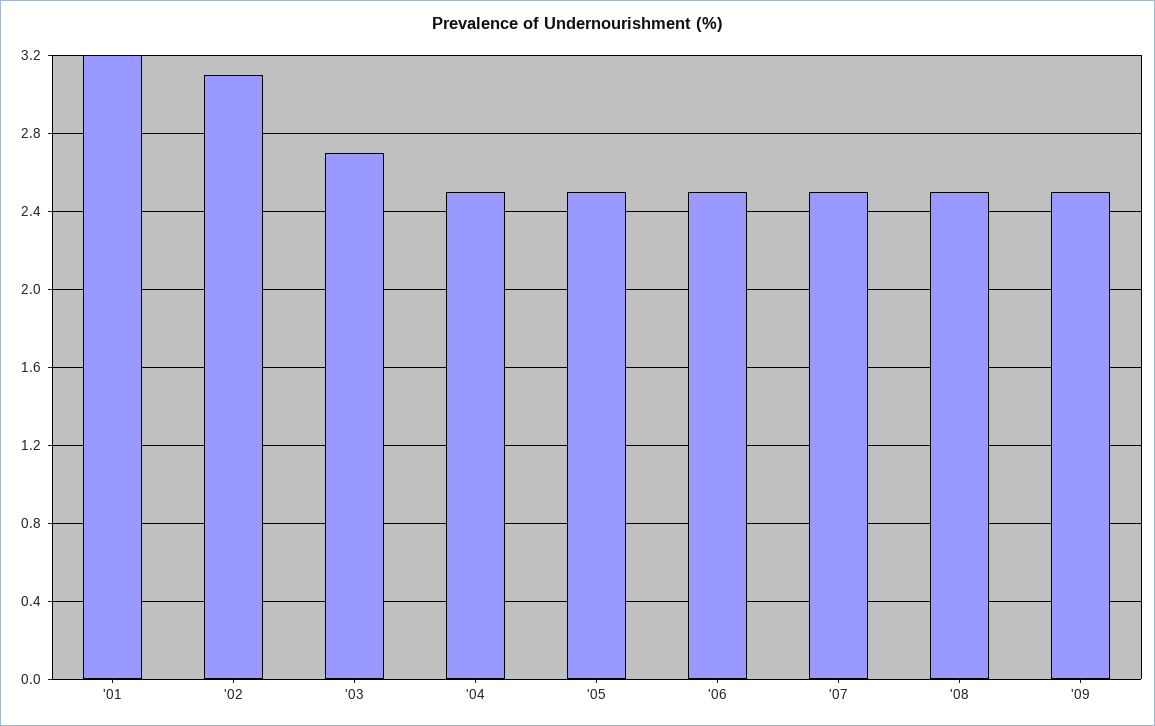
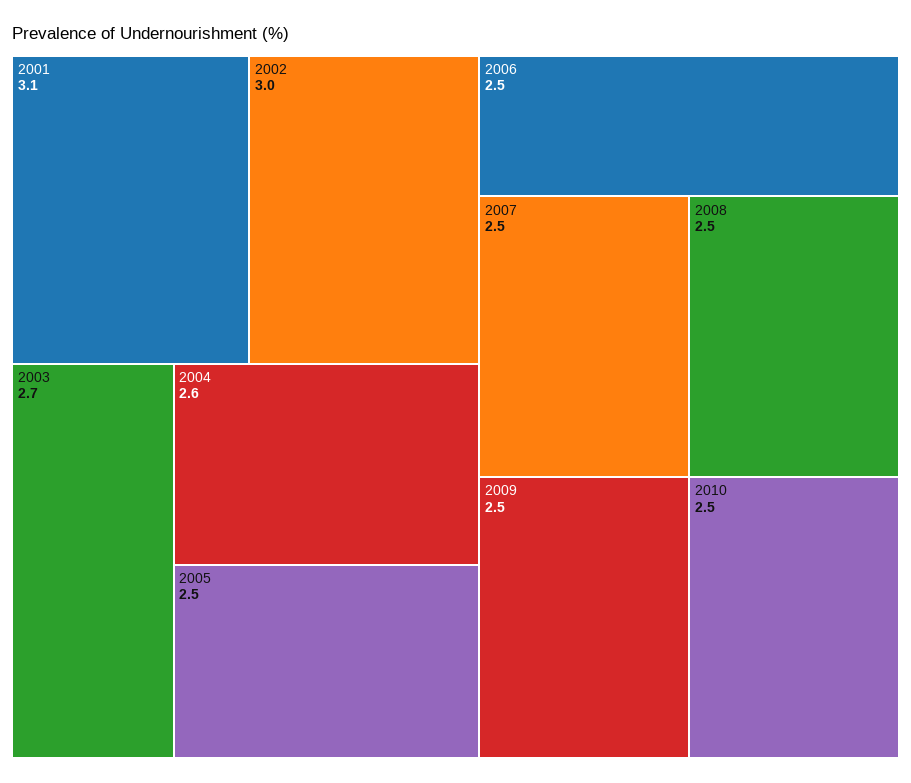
'01: 3.2 -> 3.1
'02: 3.1 -> 3
'04: 2.5 -> 2.6
2010: none -> 2.5

